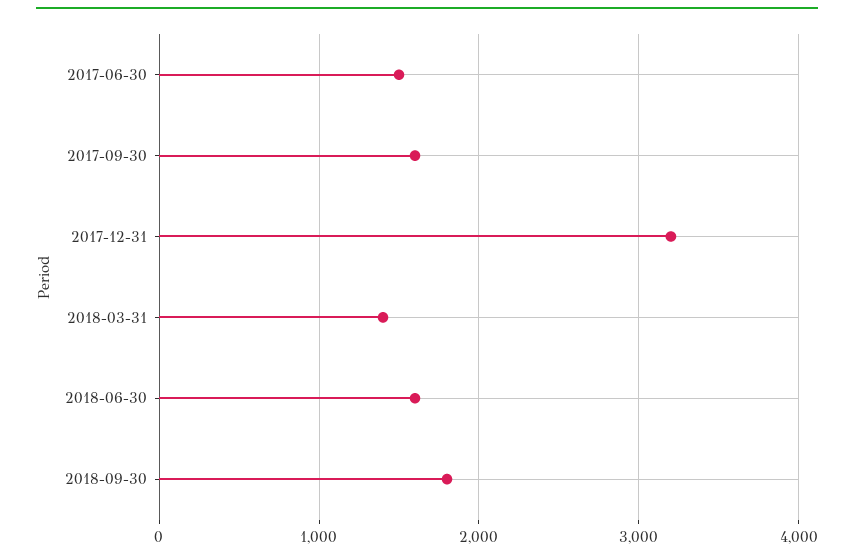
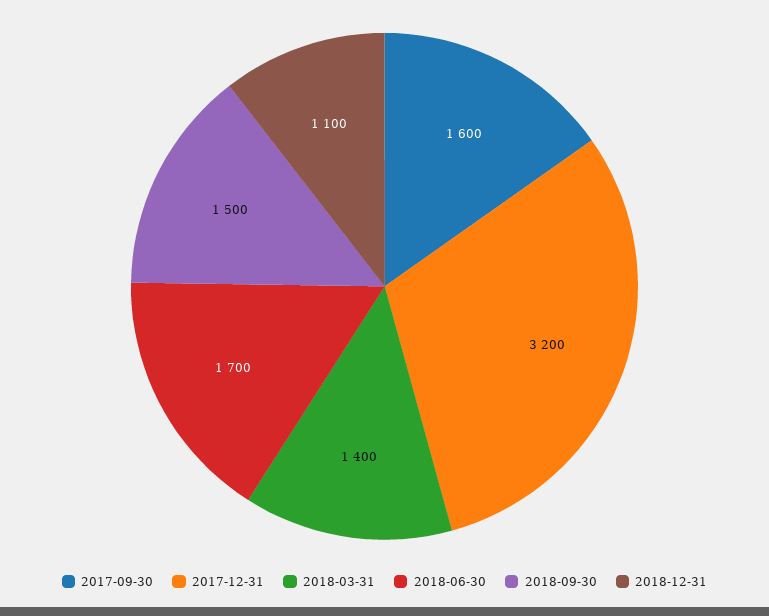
2017-06-30: 1500 -> none
2018-06-30: 1600 -> 1700
2018-09-30: 1800 -> 1500
2018-12-31: none -> 1100

